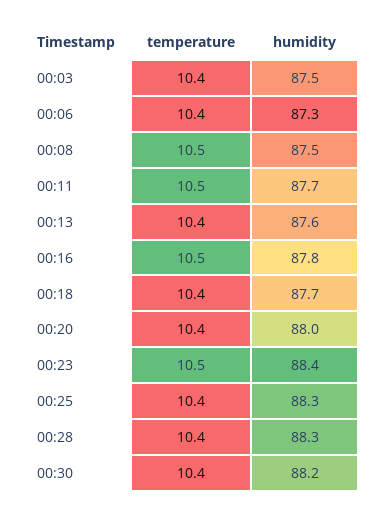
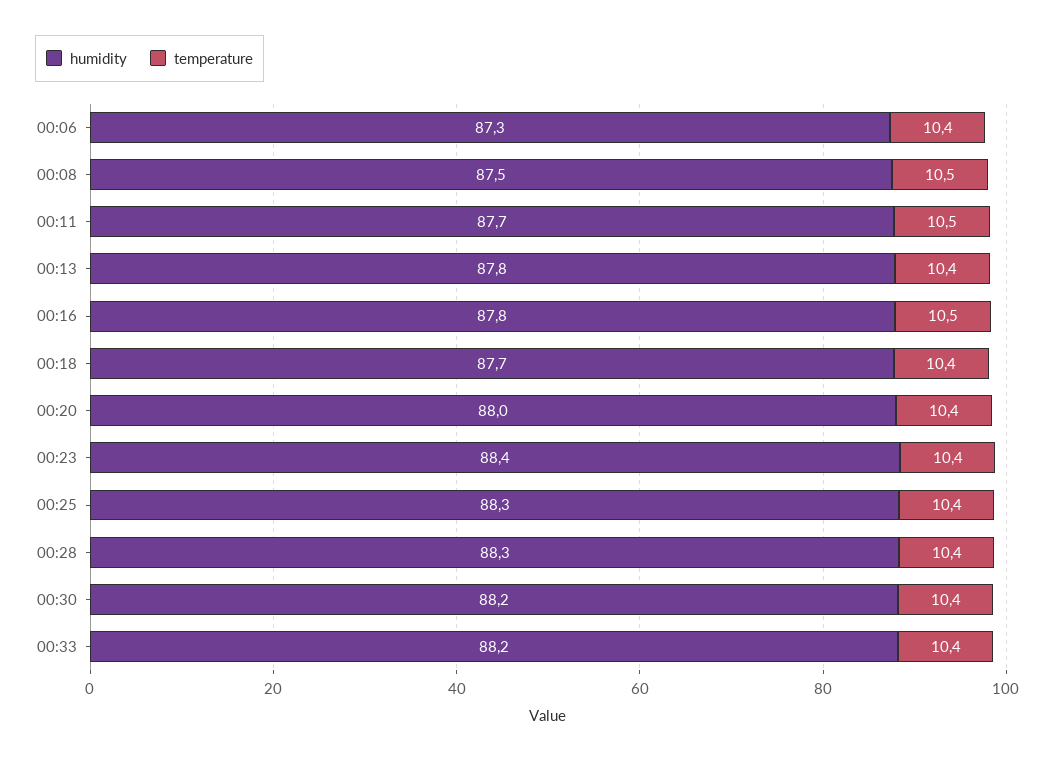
temperature, 00:03: 10.4 -> none
humidity, 00:03: 87.5 -> none
humidity, 00:13: 87.6 -> 87.8
temperature, 00:23: 10.5 -> 10.4
humidity, 00:33: none -> 88.2
temperature, 00:33: none -> 10.4

